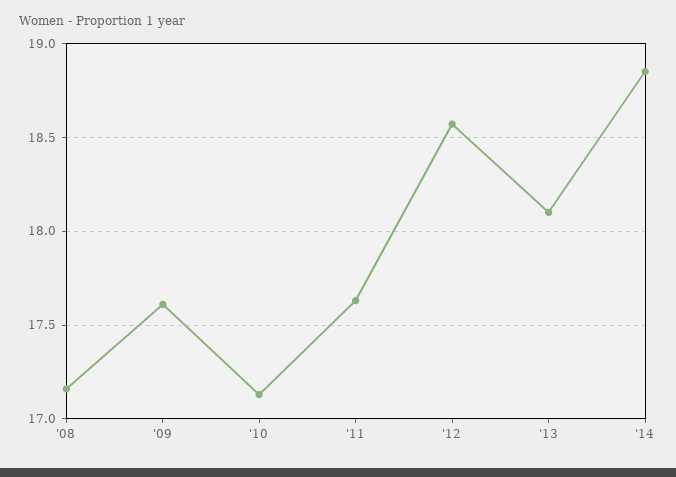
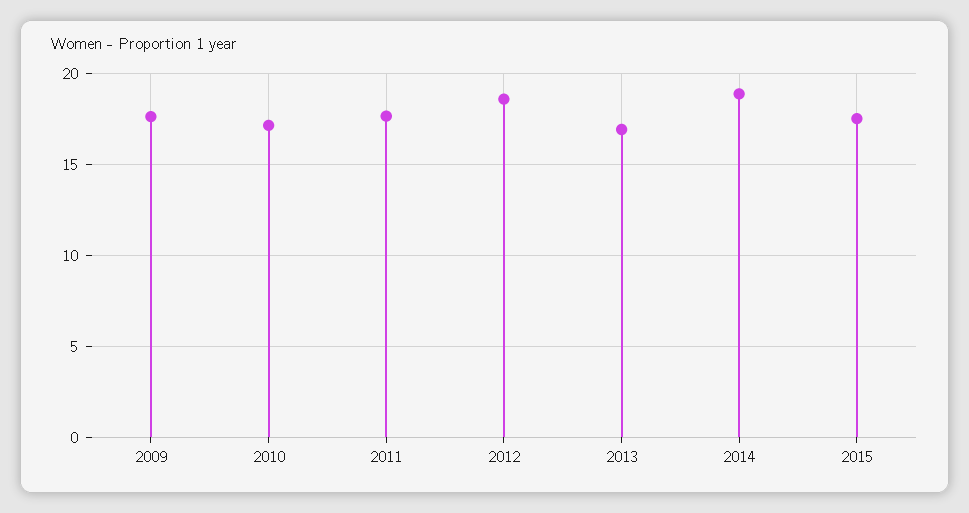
'08: 17.15 -> none
'13: 18.1 -> 17
2015: none -> 17.5

